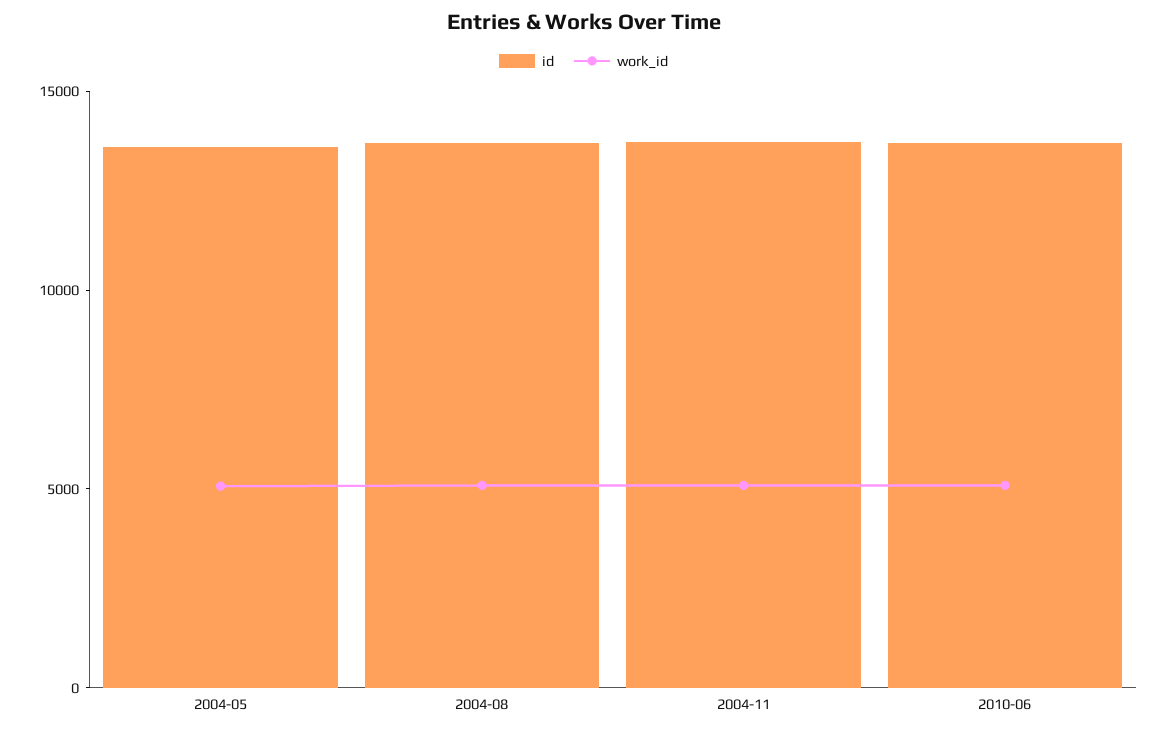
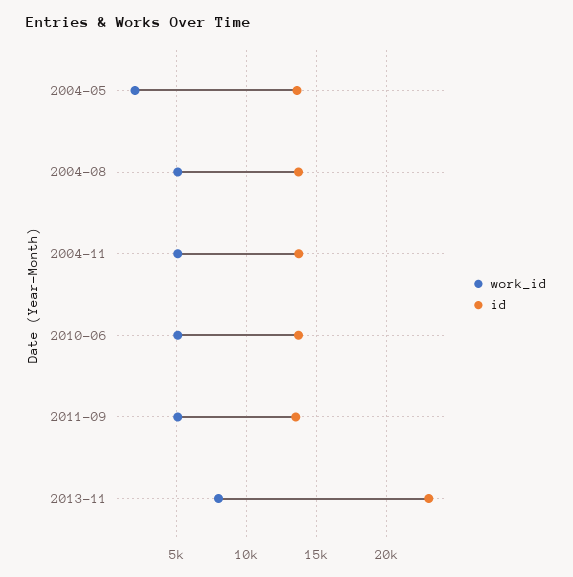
work_id, 2004-05: 5000 -> 2000
work_id, 2011-09: none -> 5000
id, 2011-09: none -> 13500
work_id, 2013-11: none -> 8000
id, 2013-11: none -> 23000

